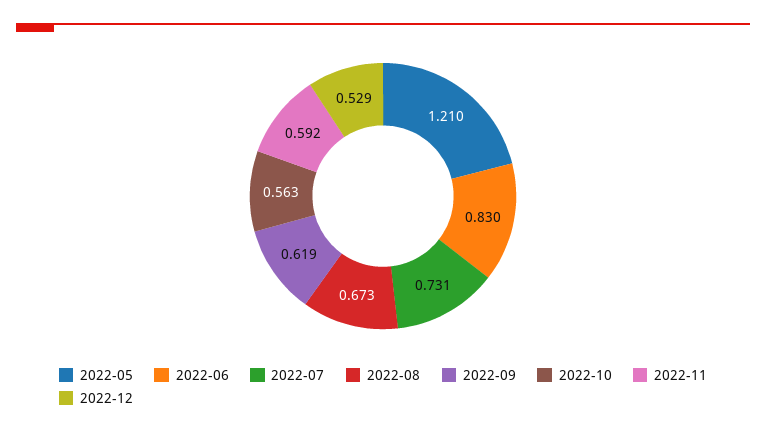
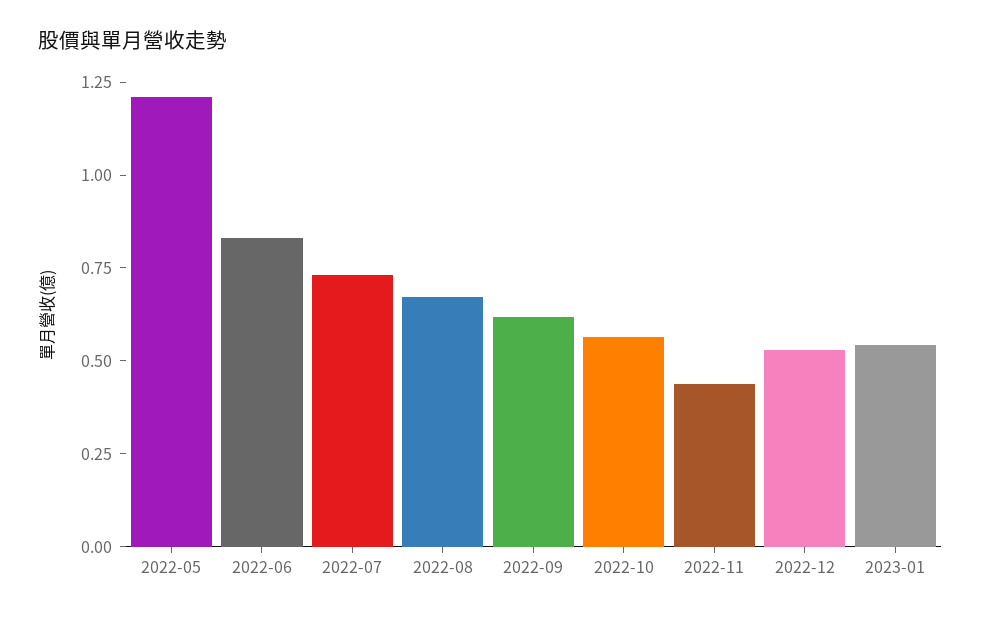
2022-11: 0.592 -> 0.45
2023-01: none -> 0.55

